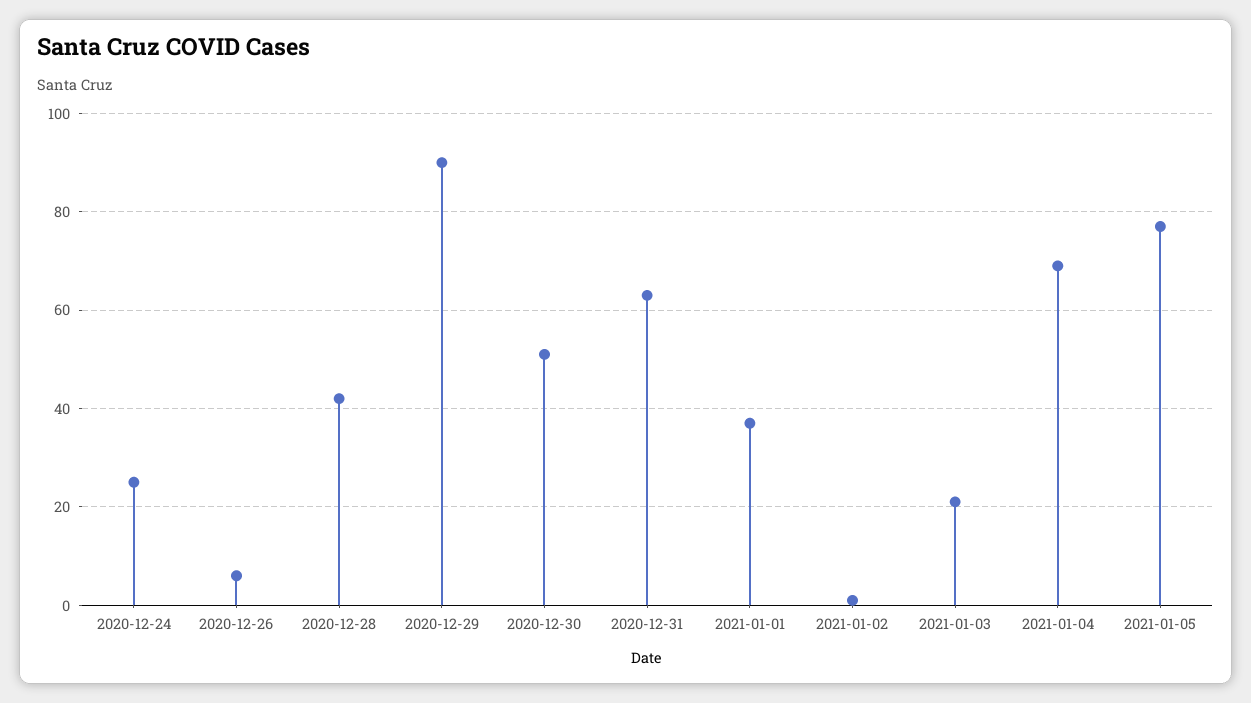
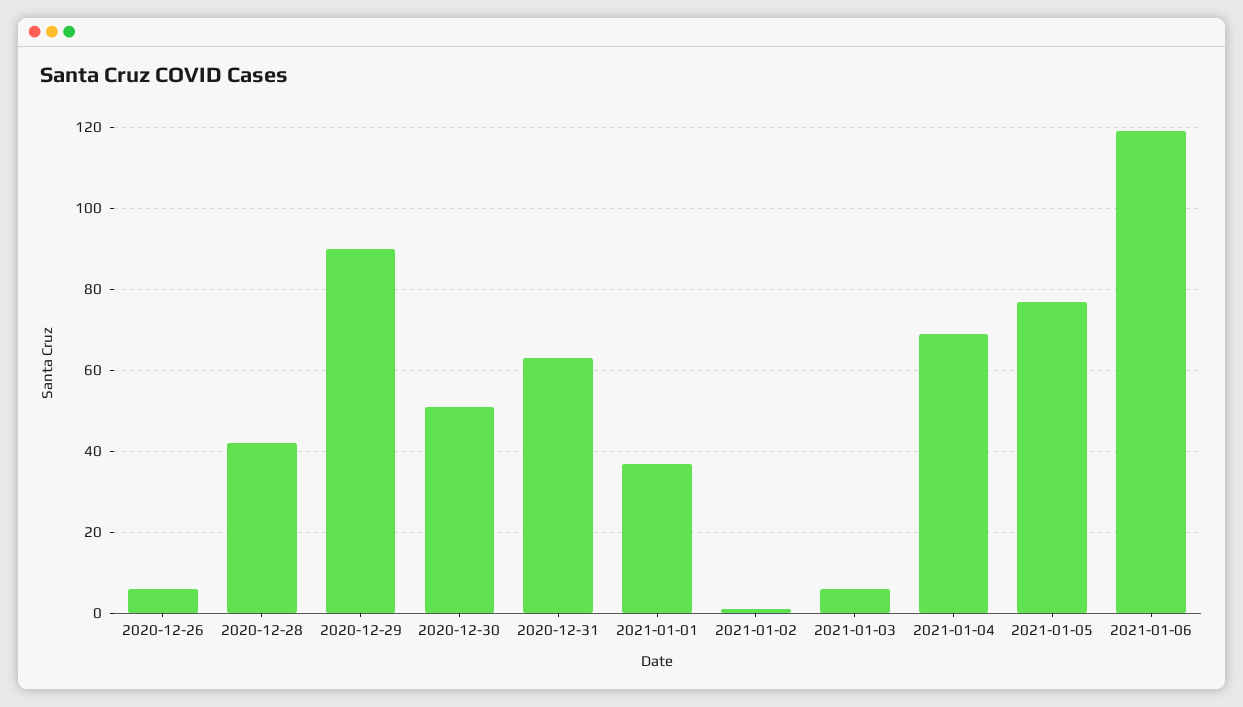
2020-12-24: 25 -> none
2021-01-03: 20 -> 5
2021-01-06: none -> 120

